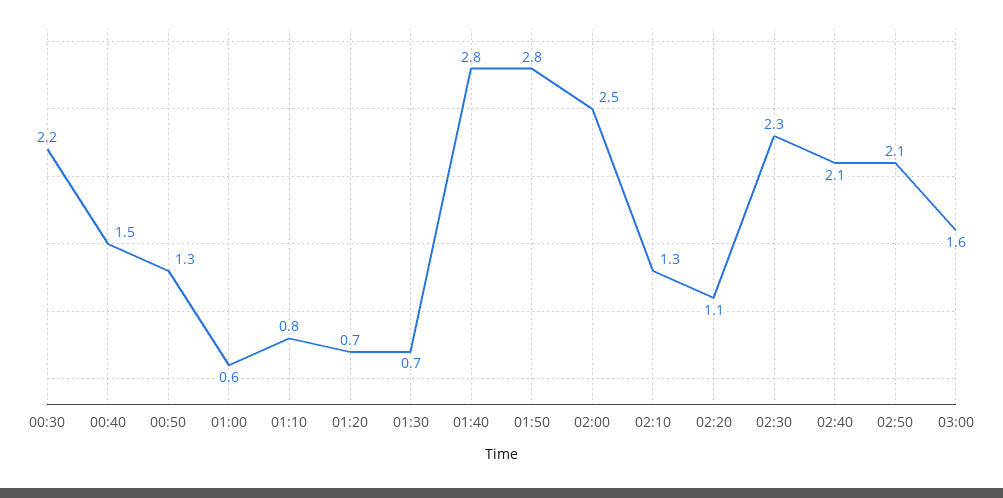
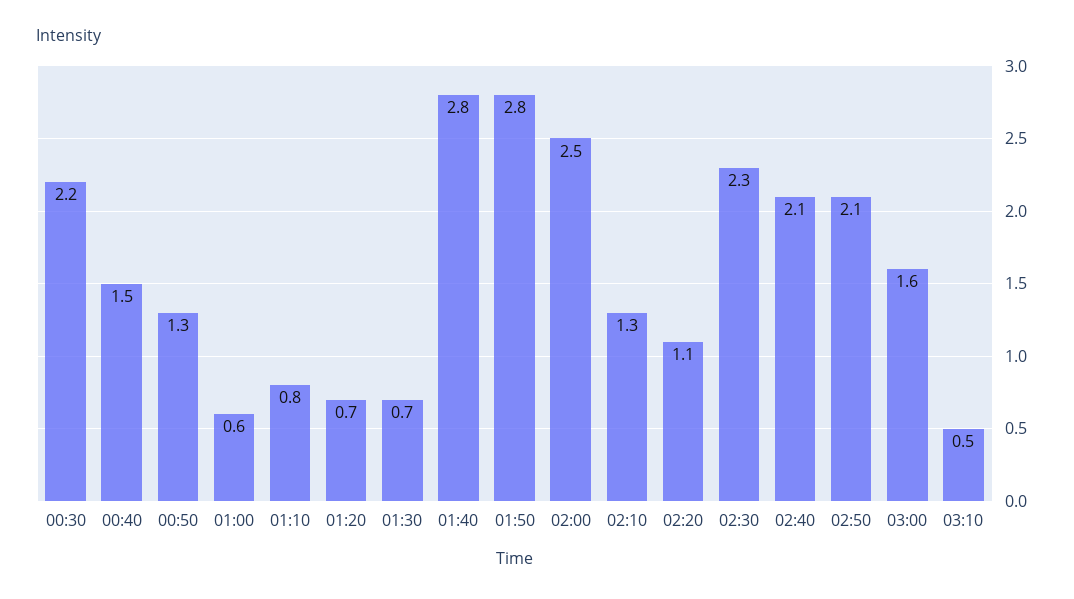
03:10: none -> 0.5

